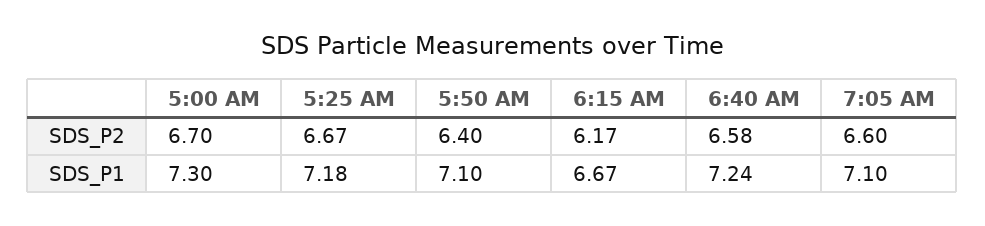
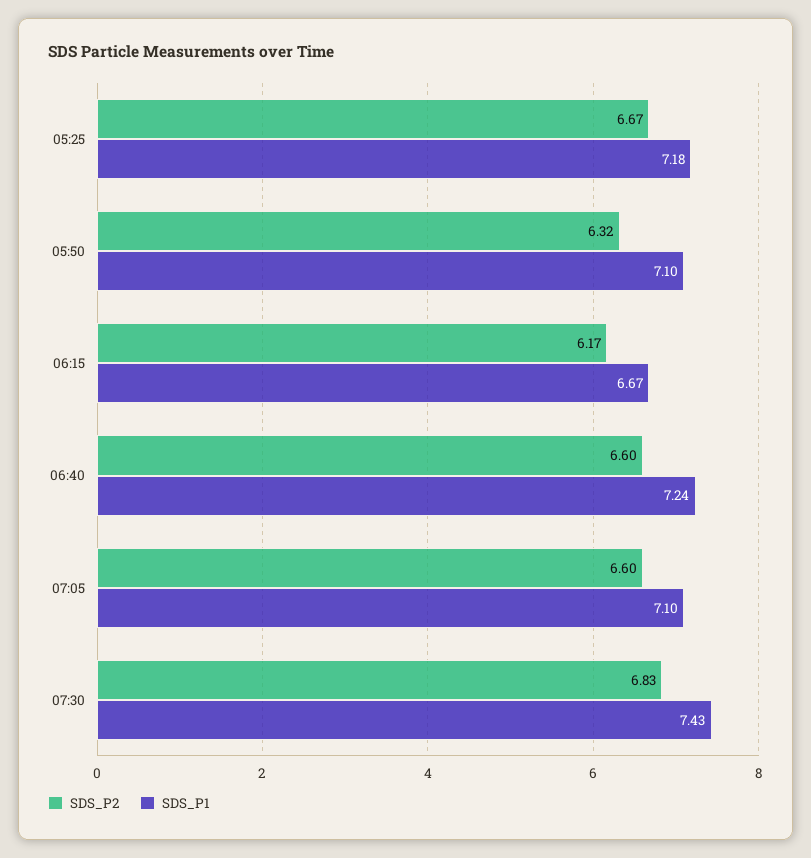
SDS_P2, 5:00 AM: 6.7 -> none
SDS_P2, 5:50 AM: 6.4 -> 6.32
SDS_P2, 6:40 AM: 6.58 -> 6.6
SDS_P1, 5:00 AM: 7.3 -> none
SDS_P2, 07:30: none -> 6.83
SDS_P1, 07:30: none -> 7.43

